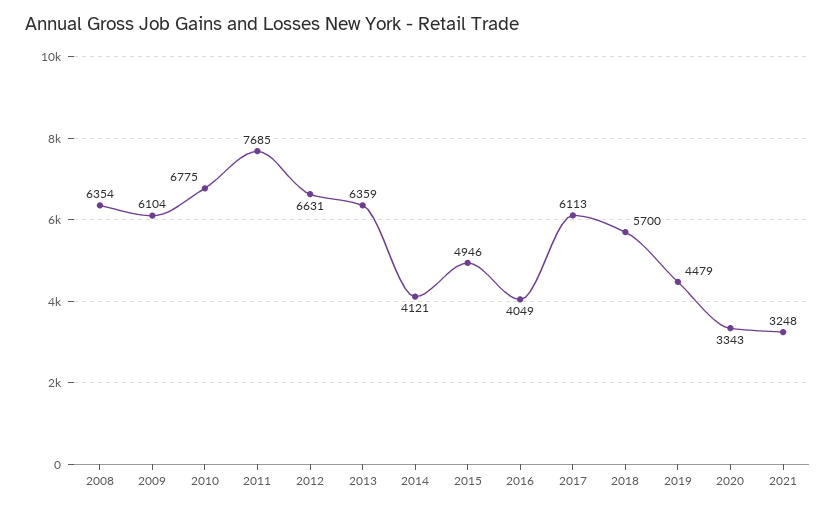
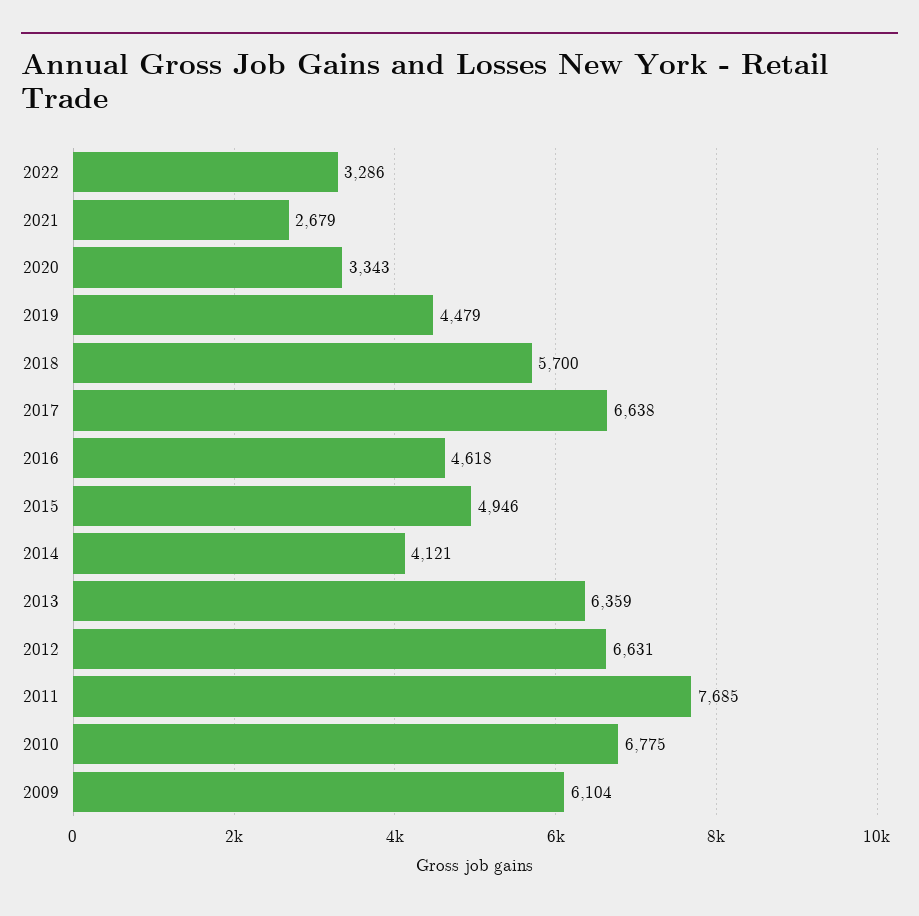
2008: 6354 -> none
2016: 4049 -> 4618
2017: 6113 -> 6638
2021: 3248 -> 2679
2022: none -> 3286

